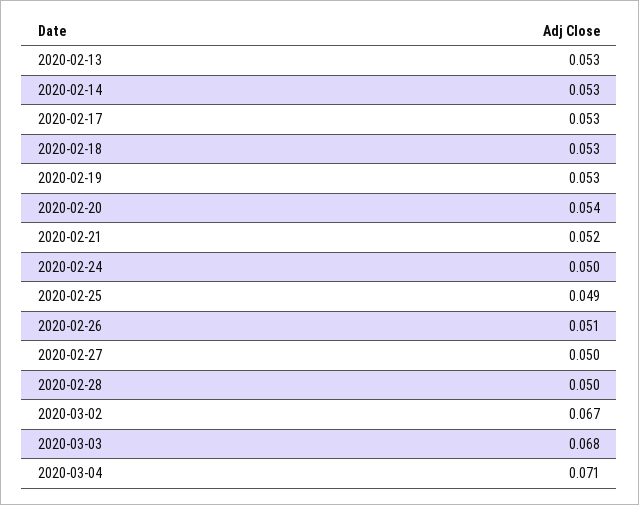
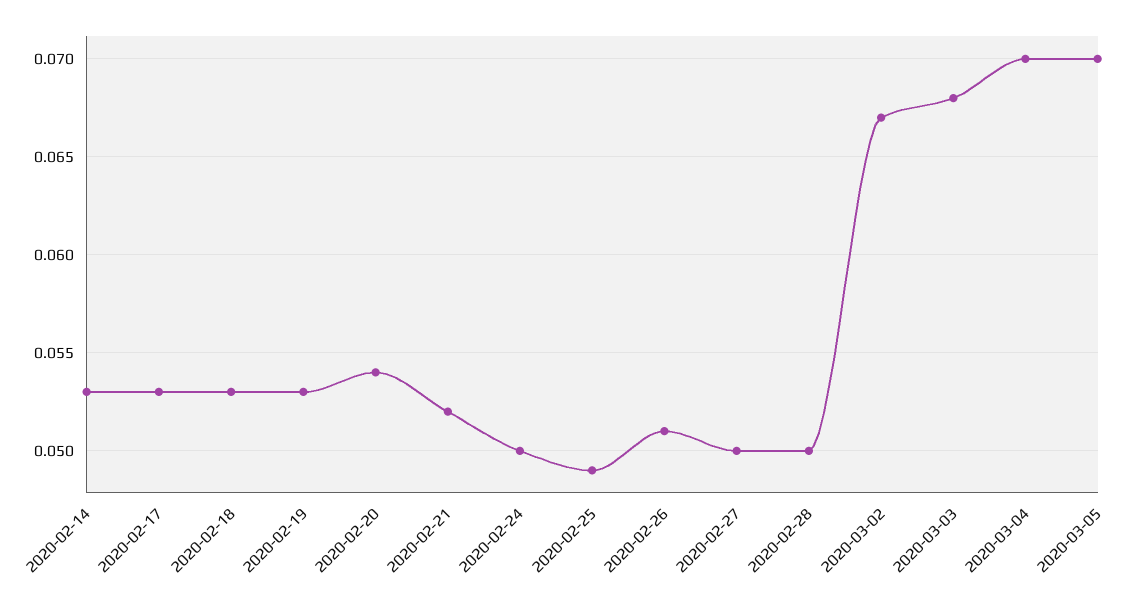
2020-02-13: 0.053 -> none
2020-03-04: 0.071 -> 0.07
2020-03-05: none -> 0.07

